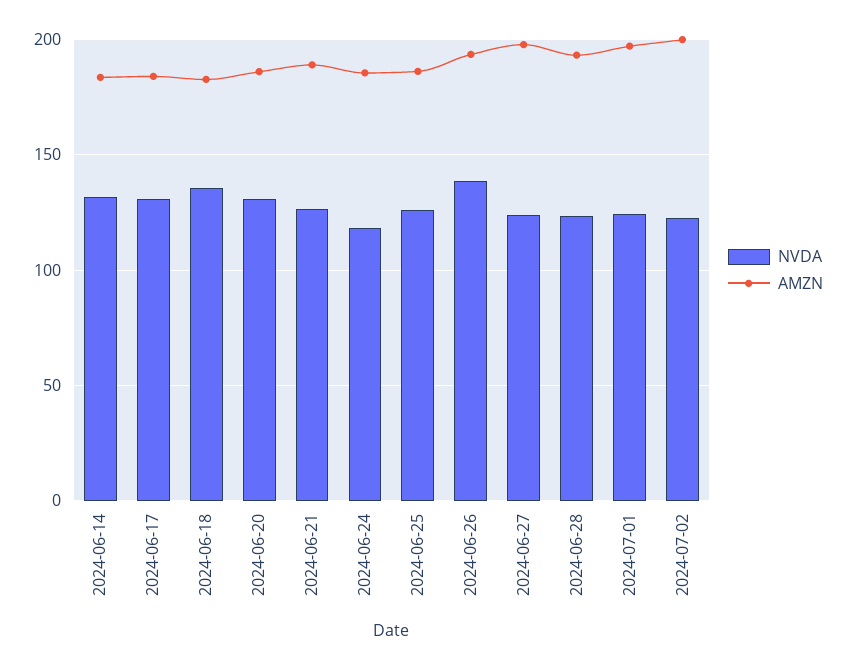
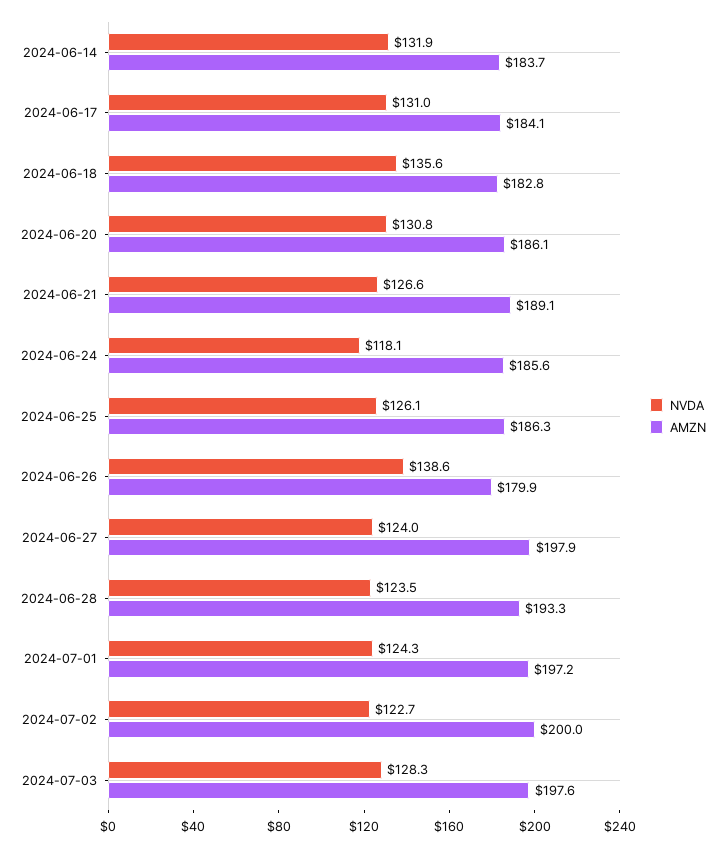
AMZN, 2024-06-26: 195 -> 179.9
NVDA, 2024-07-03: none -> 128.3
AMZN, 2024-07-03: none -> 197.6

